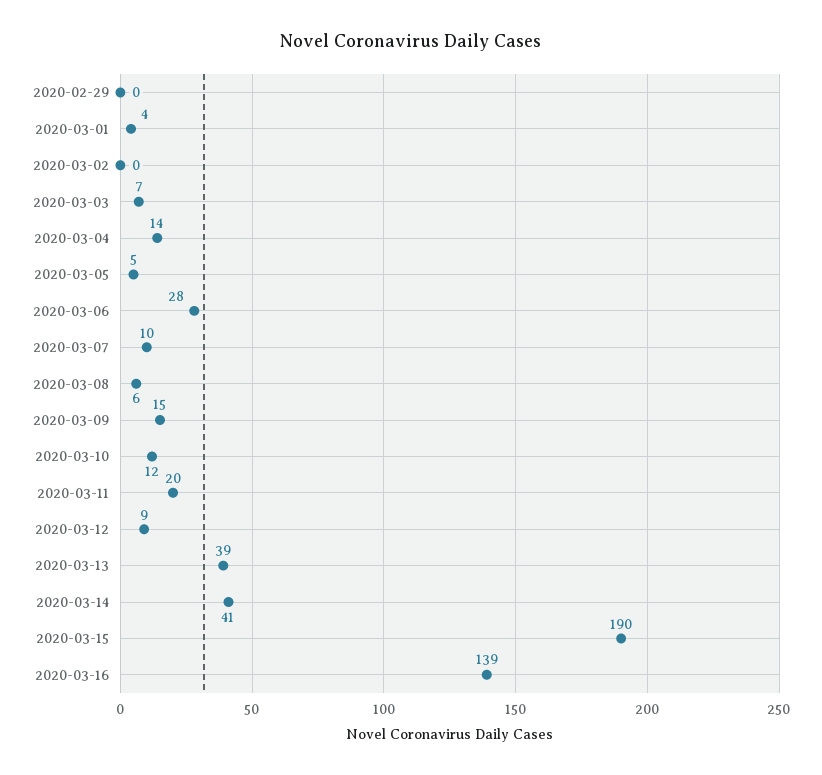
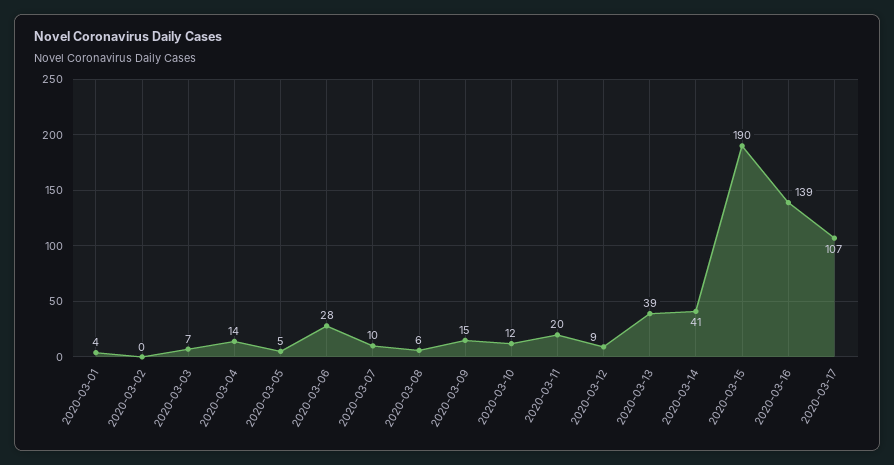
2020-02-29: 0 -> none
2020-03-17: none -> 107

